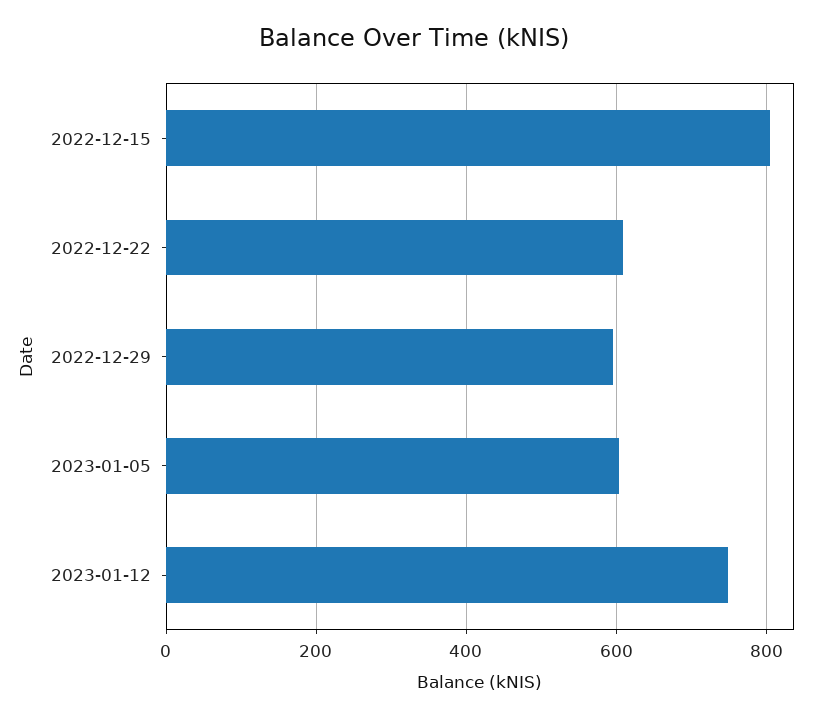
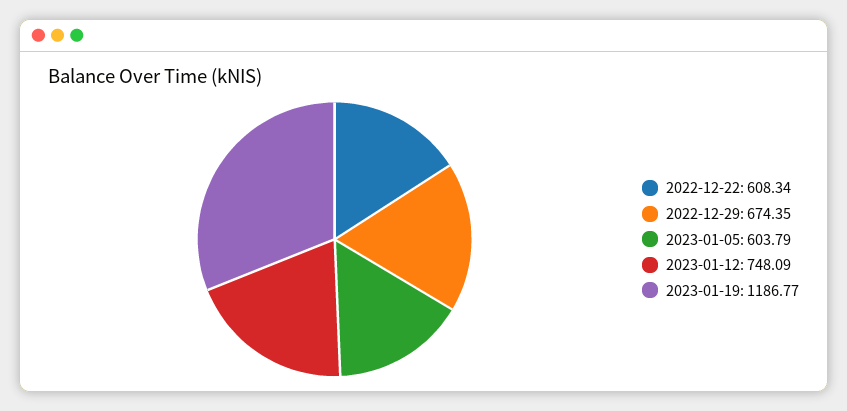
2022-12-15: 800 -> none
2022-12-29: 600 -> 674.35
2023-01-19: none -> 1186.77

